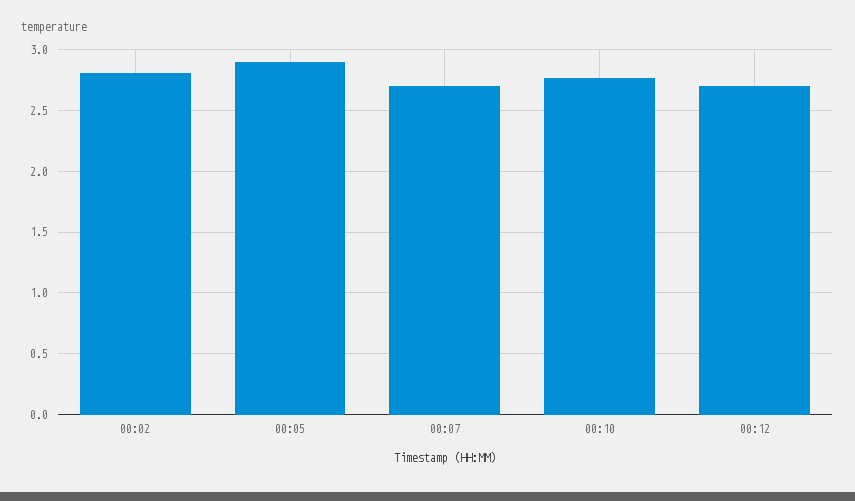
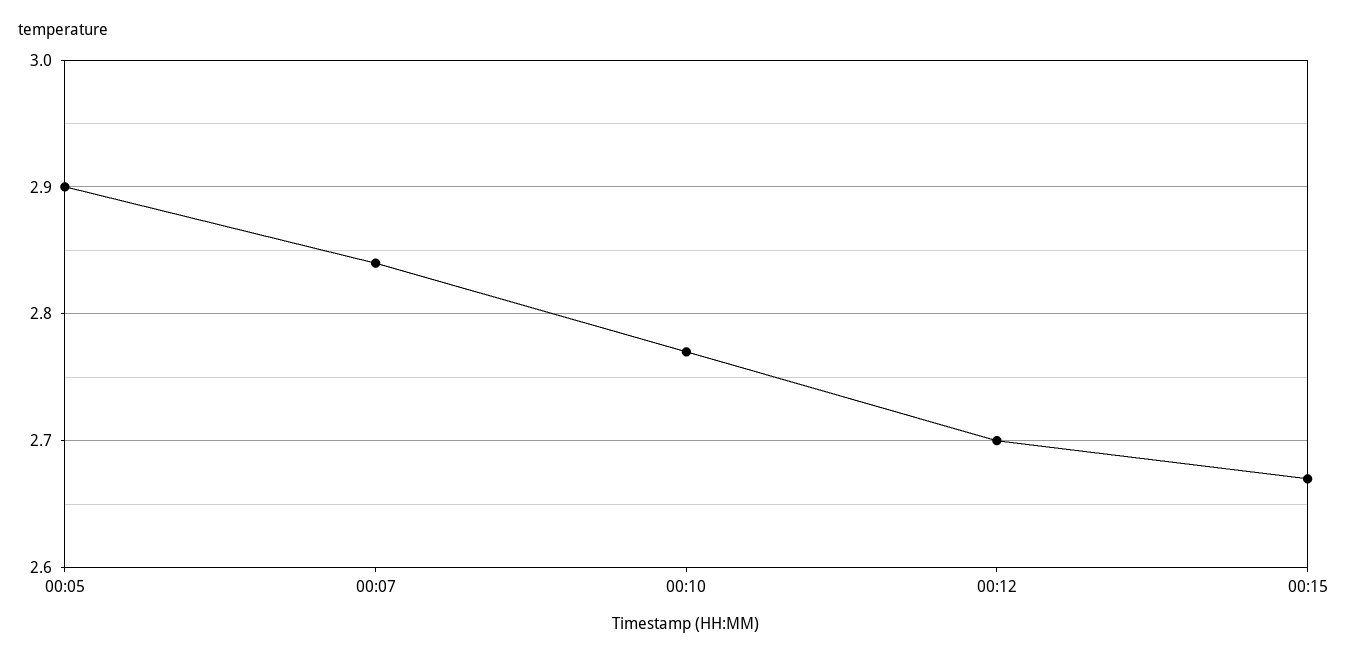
00:02: 2.8 -> none
00:07: 2.7 -> 2.84
00:15: none -> 2.67

